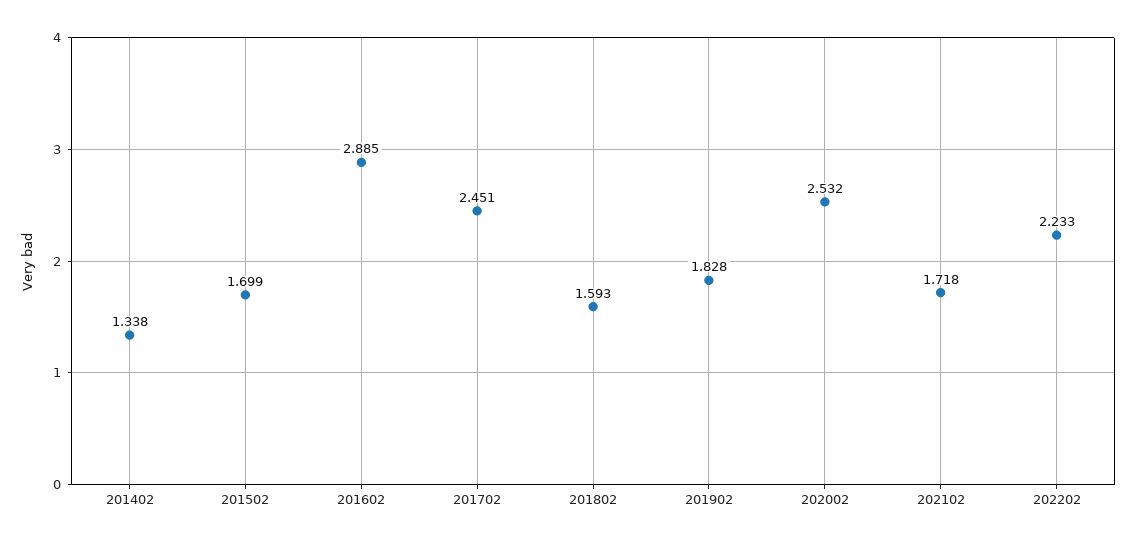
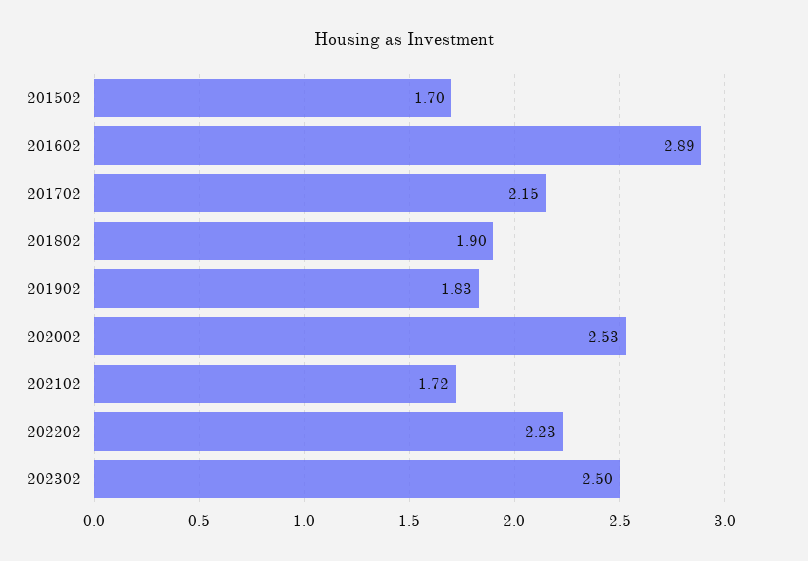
201402: 1.338 -> none
201702: 2.451 -> 2.15
201802: 1.593 -> 1.9
202302: none -> 2.5

